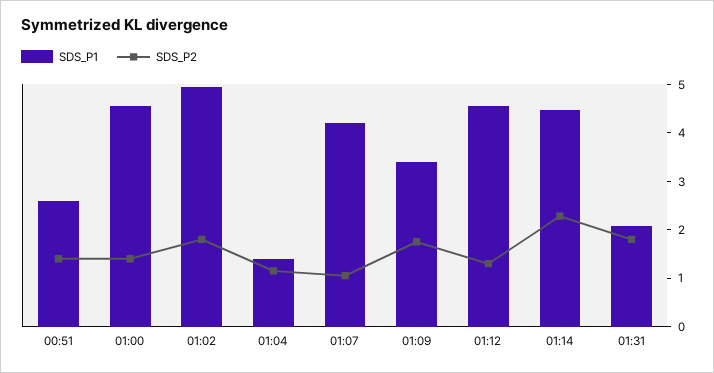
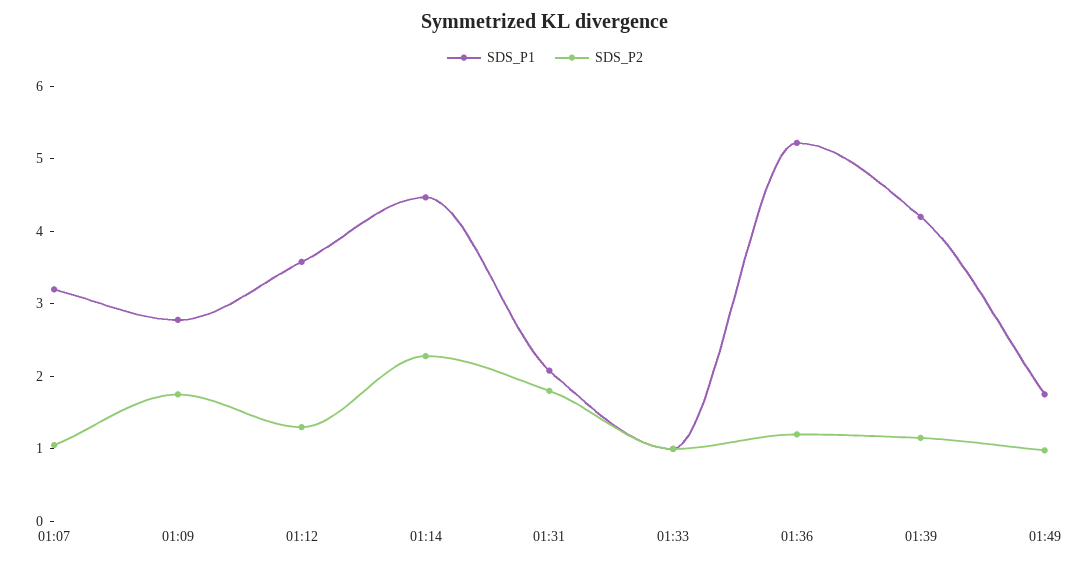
SDS_P1, 00:51: 2.6 -> none
SDS_P2, 00:51: 1.4 -> none
SDS_P1, 01:00: 4.6 -> none
SDS_P2, 01:00: 1.4 -> none
SDS_P1, 01:02: 5 -> none
SDS_P2, 01:02: 1.8 -> none
SDS_P1, 01:04: 1.4 -> none
SDS_P2, 01:04: 1.2 -> none
SDS_P1, 01:07: 4.2 -> 3.2
SDS_P1, 01:09: 3.4 -> 2.8
SDS_P1, 01:12: 4.6 -> 3.6
SDS_P1, 01:33: none -> 1
SDS_P2, 01:33: none -> 1
SDS_P1, 01:36: none -> 5.2
SDS_P2, 01:36: none -> 1.2
SDS_P1, 01:39: none -> 4.2
SDS_P2, 01:39: none -> 1.2
SDS_P1, 01:49: none -> 1.8
SDS_P2, 01:49: none -> 1

